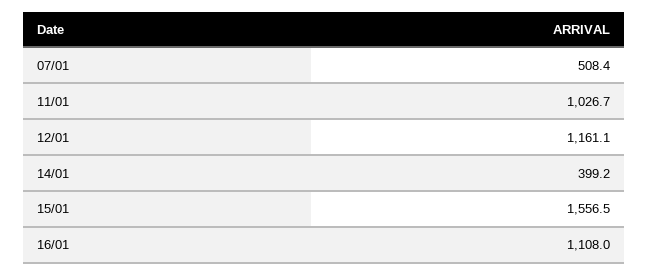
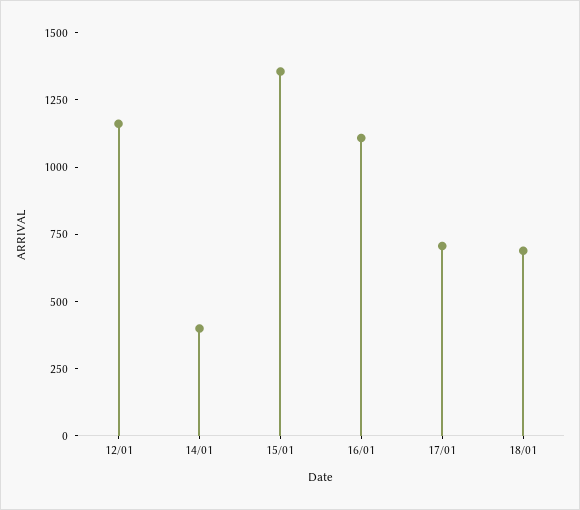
07/01: 508.4 -> none
11/01: 1026.7 -> none
15/01: 1556.5 -> 1350
17/01: none -> 700
18/01: none -> 700

